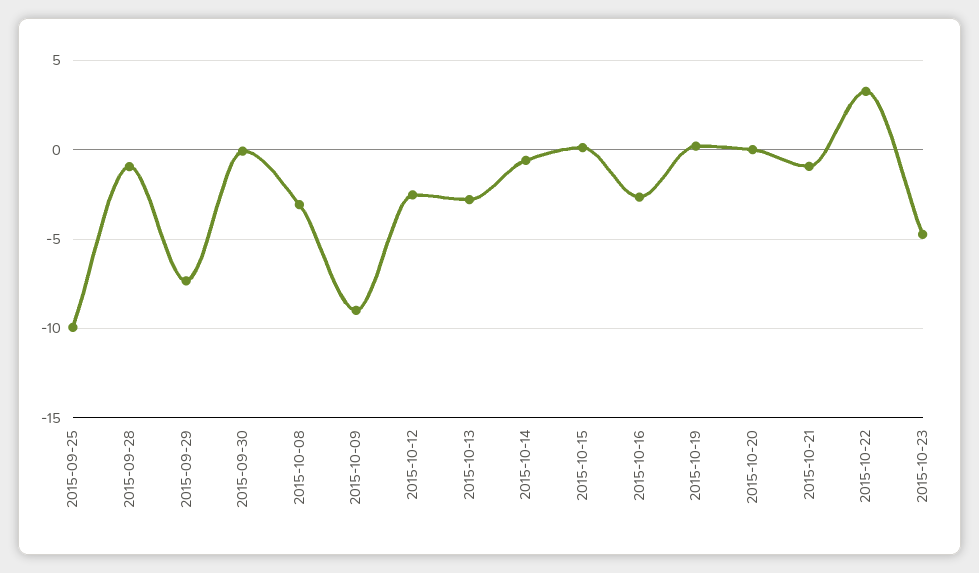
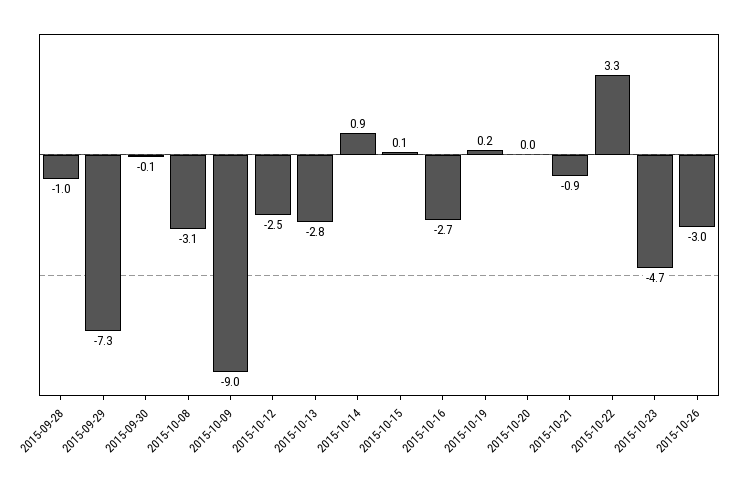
2015-09-25: -10 -> none
2015-10-14: -0.5 -> 0.9
2015-10-26: none -> -3

